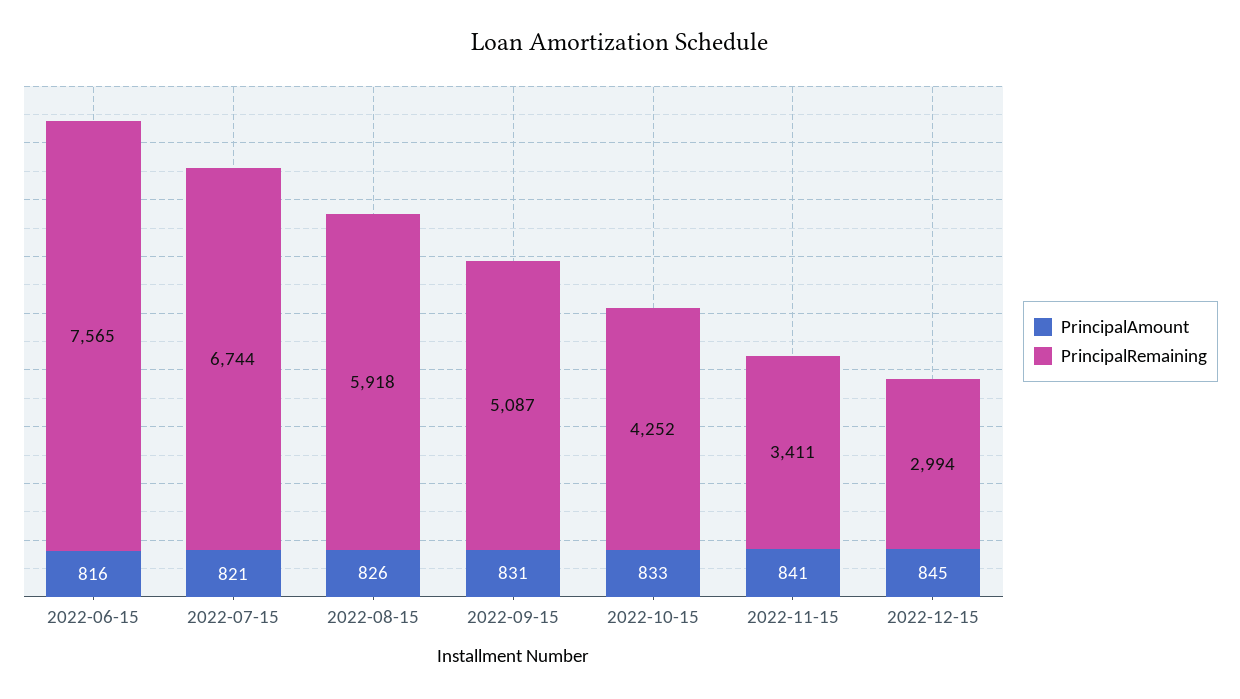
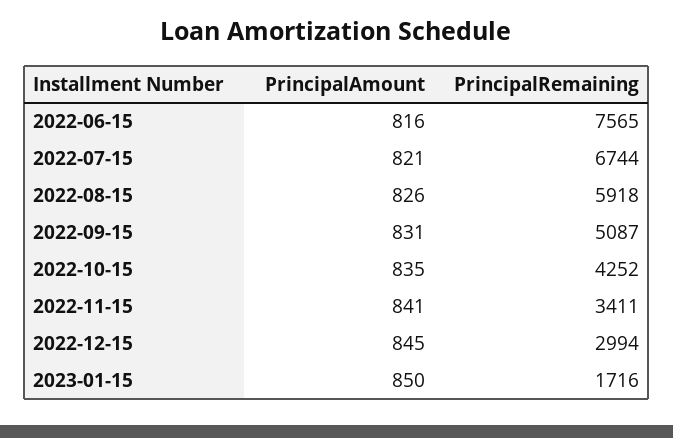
PrincipalAmount, 2022-10-15: 833 -> 835
PrincipalAmount, 2023-01-15: none -> 850
PrincipalRemaining, 2023-01-15: none -> 1716

